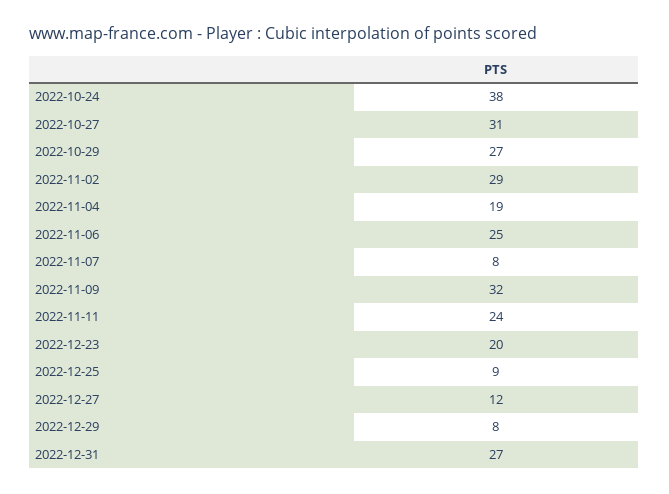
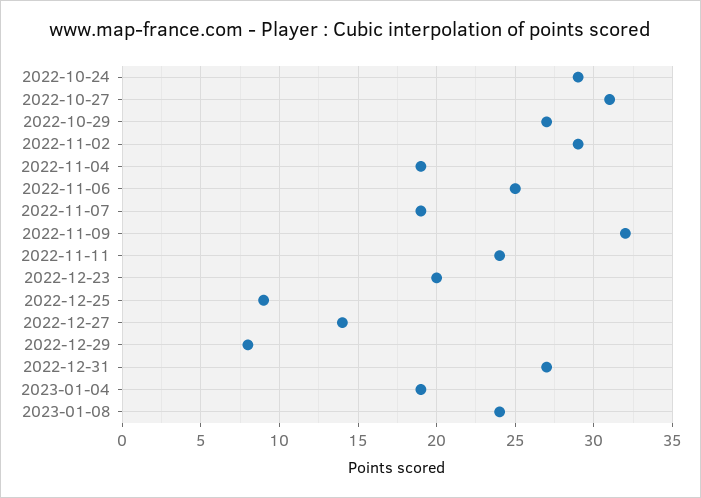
2022-10-24: 38 -> 29
2022-11-07: 8 -> 19
2022-12-27: 12 -> 14
2023-01-04: none -> 19
2023-01-08: none -> 24

